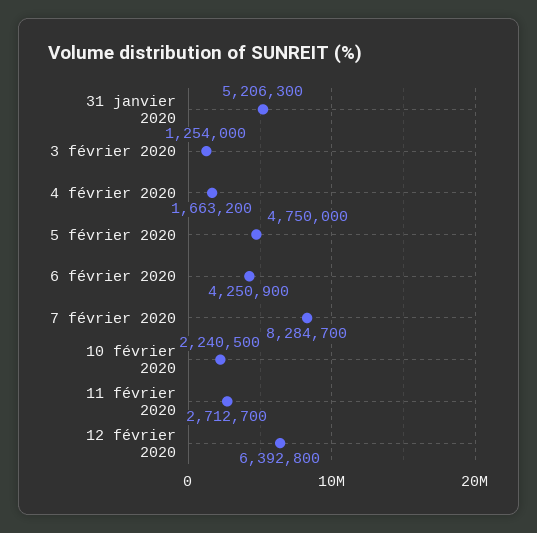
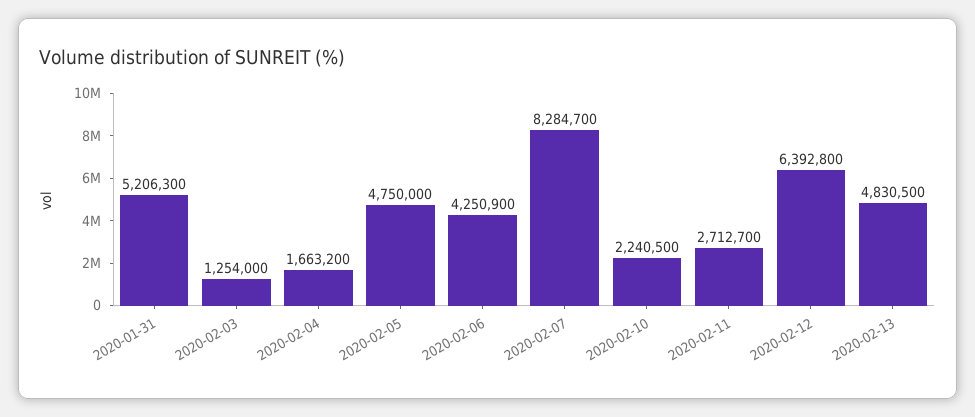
2020-02-13: none -> 4830500

